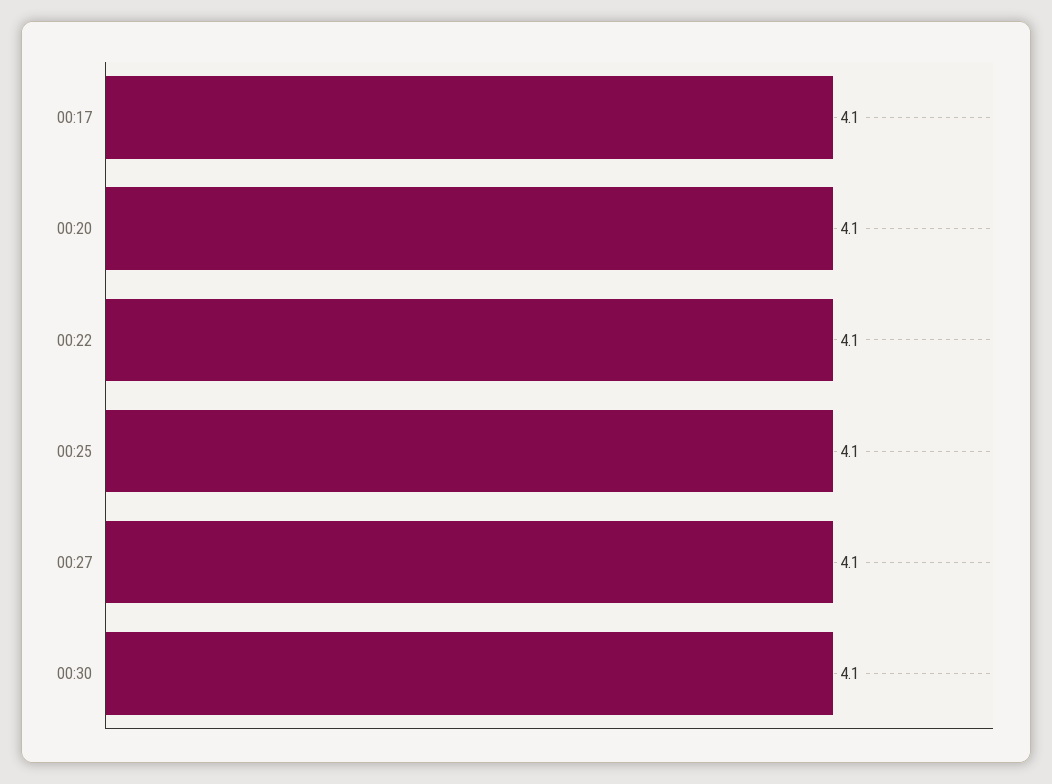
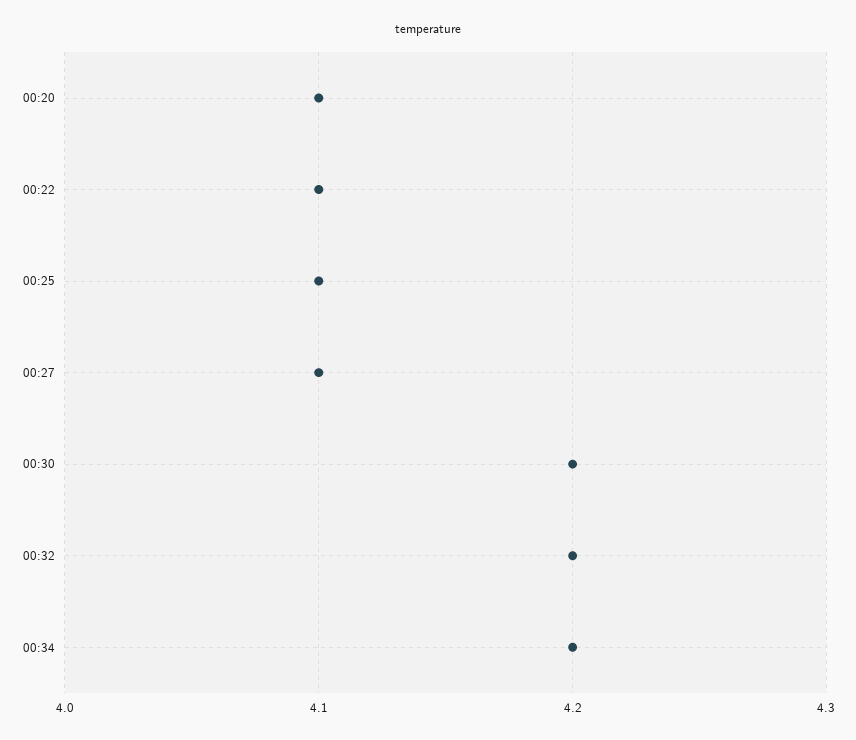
00:17: 4.1 -> none
00:30: 4.1 -> 4.2
00:32: none -> 4.2
00:34: none -> 4.2

